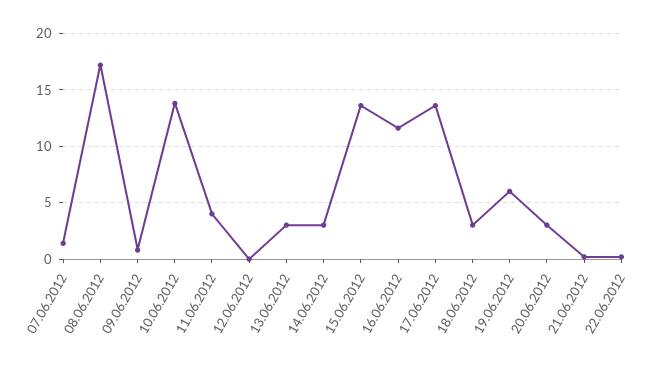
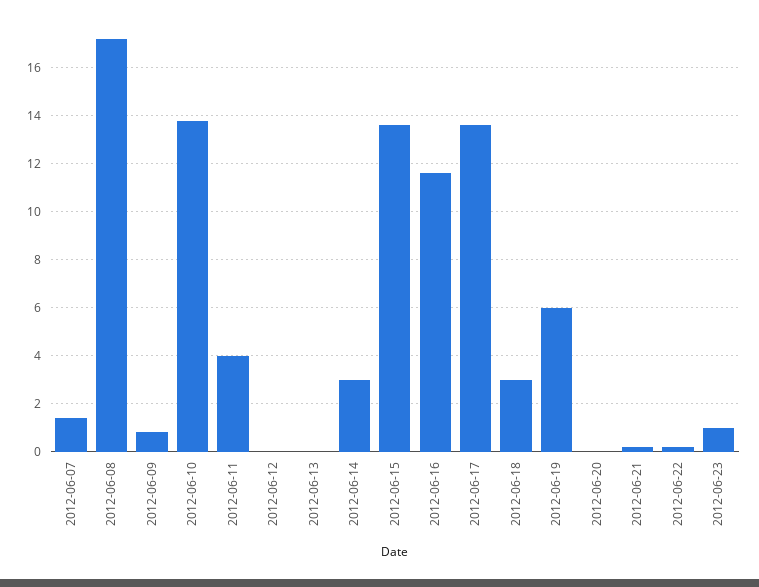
13.06.2012: 3 -> 0
20.06.2012: 3 -> 0
2012-06-23: none -> 1

